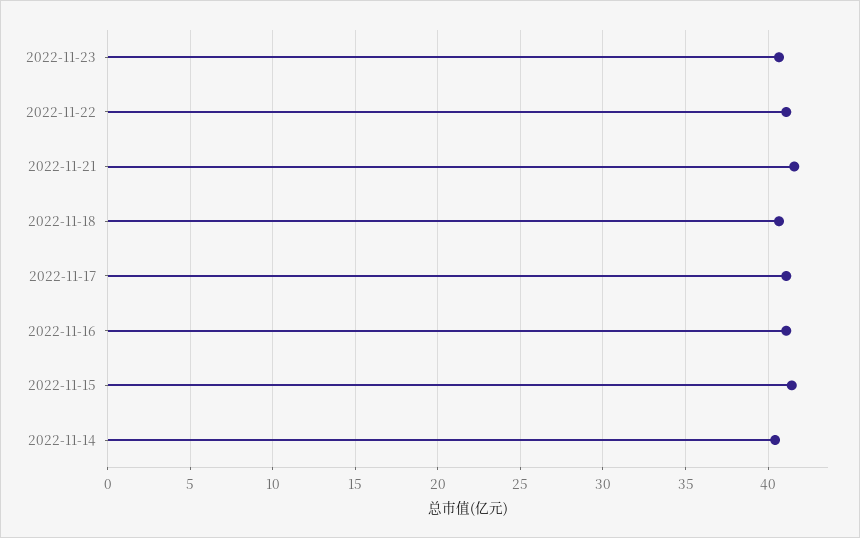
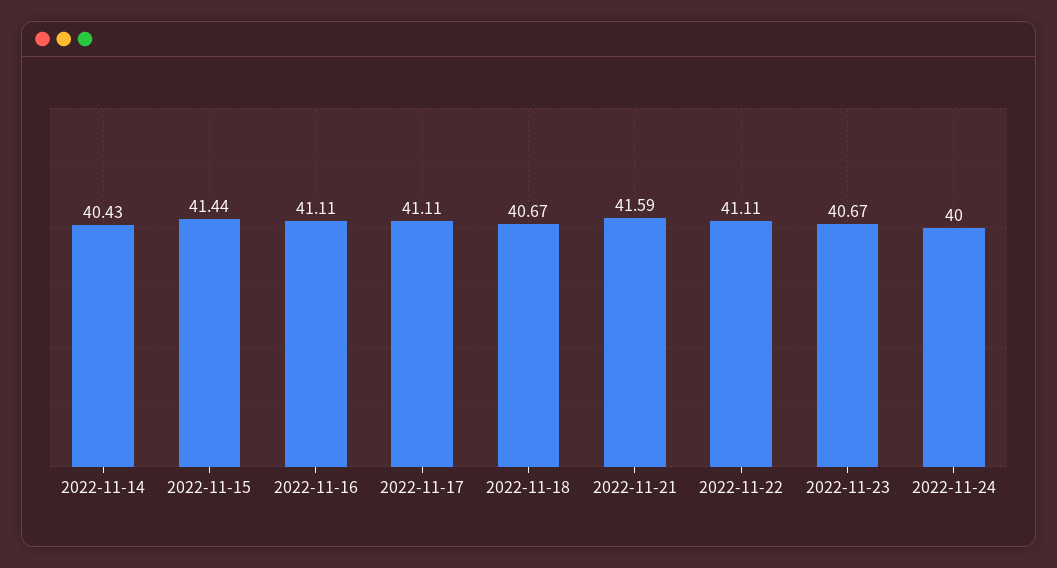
2022-11-24: none -> 40

